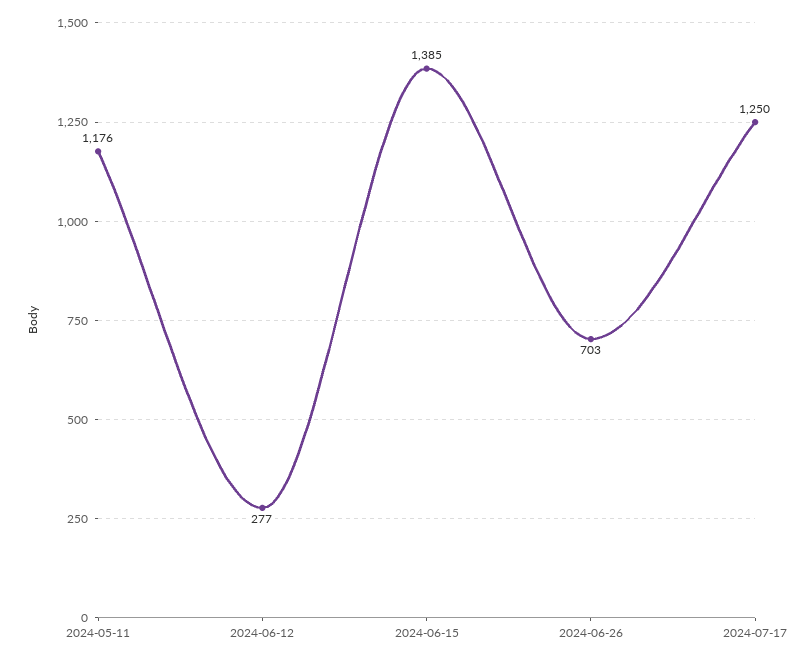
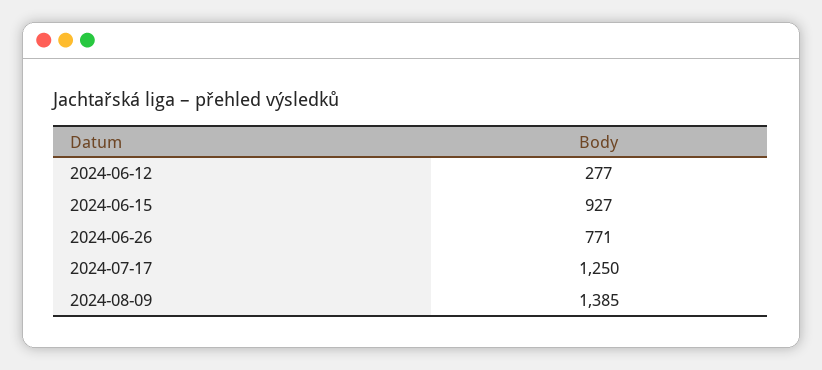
2024-05-11: 1176 -> none
2024-06-15: 1385 -> 927
2024-06-26: 703 -> 771
2024-08-09: none -> 1385

